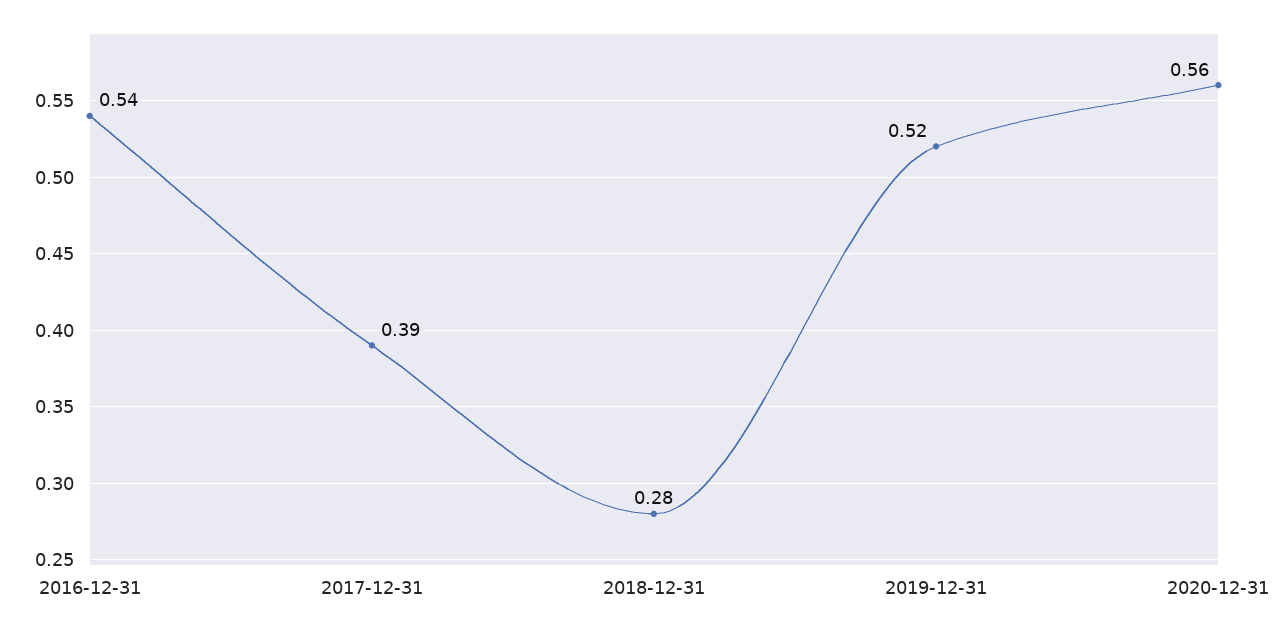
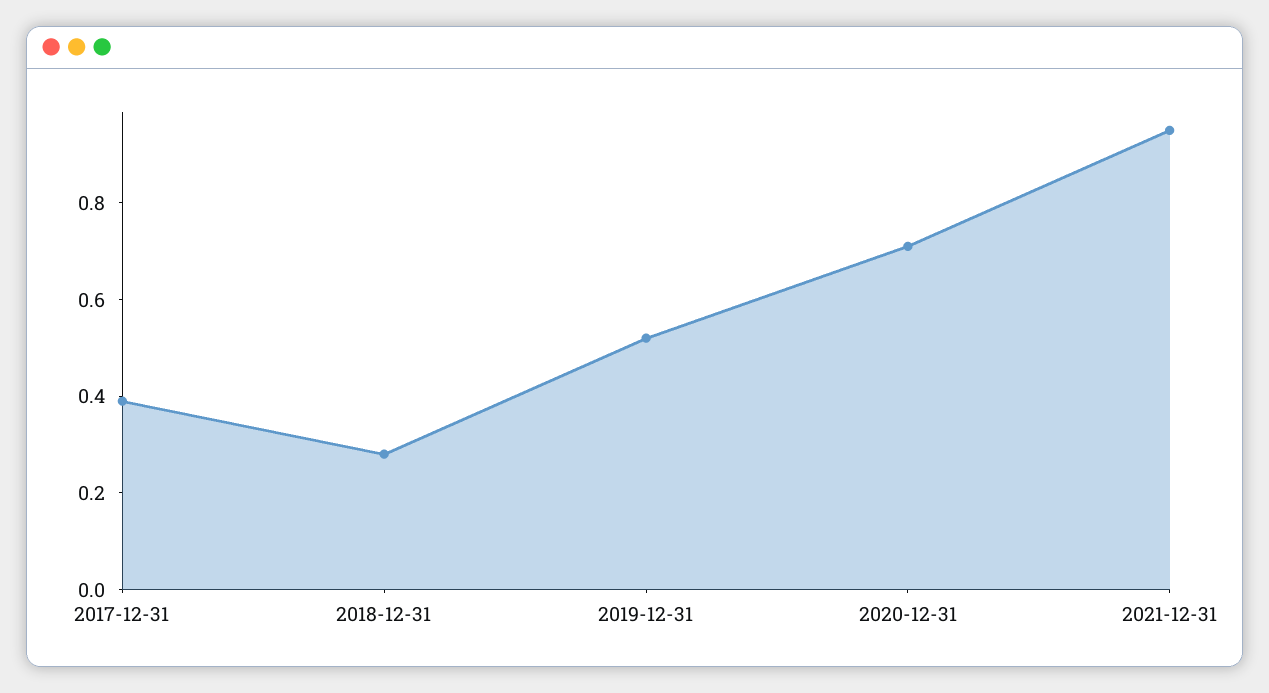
2016-12-31: 0.54 -> none
2020-12-31: 0.56 -> 0.7
2021-12-31: none -> 0.95

